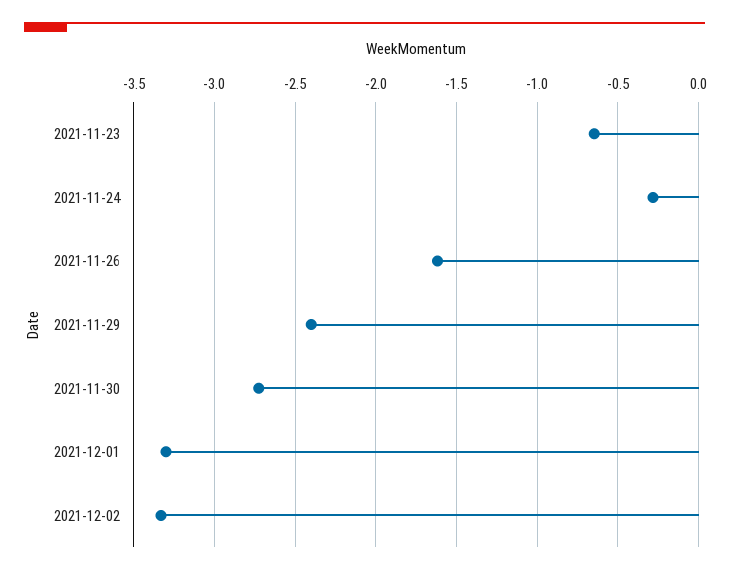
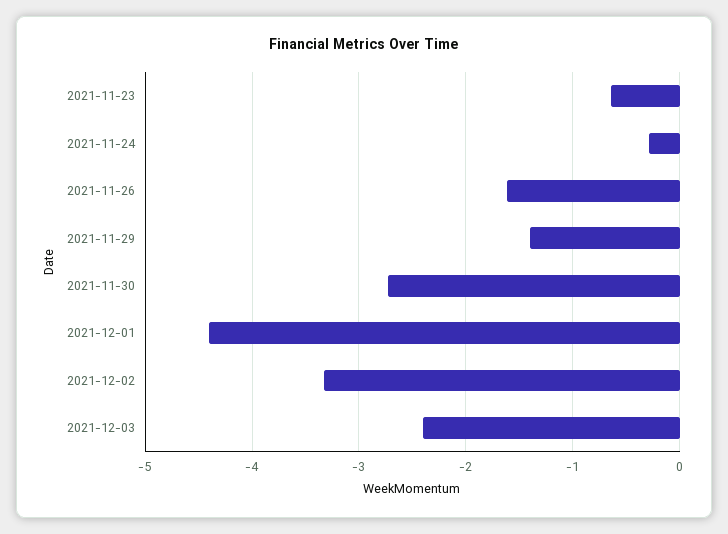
2021-11-29: -2.4 -> -1.4
2021-12-01: -3.3 -> -4.4
2021-12-03: none -> -2.4

